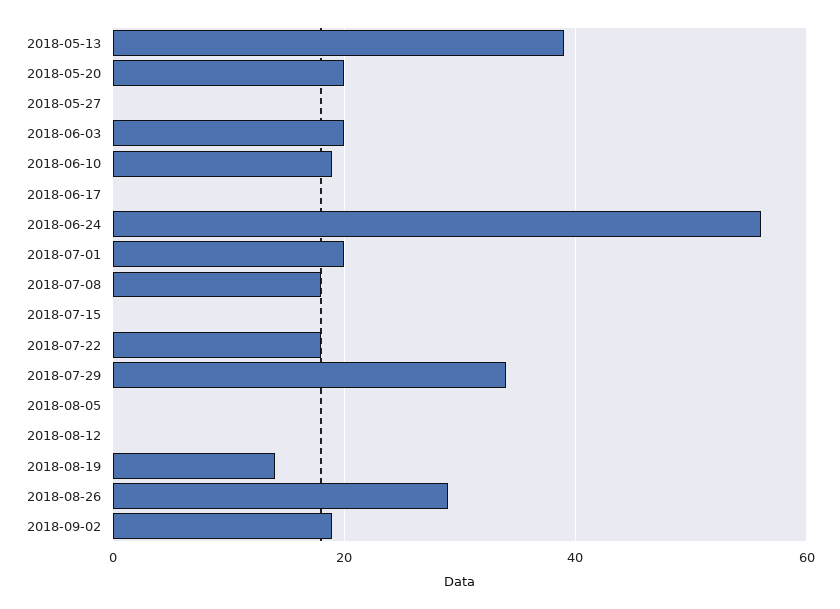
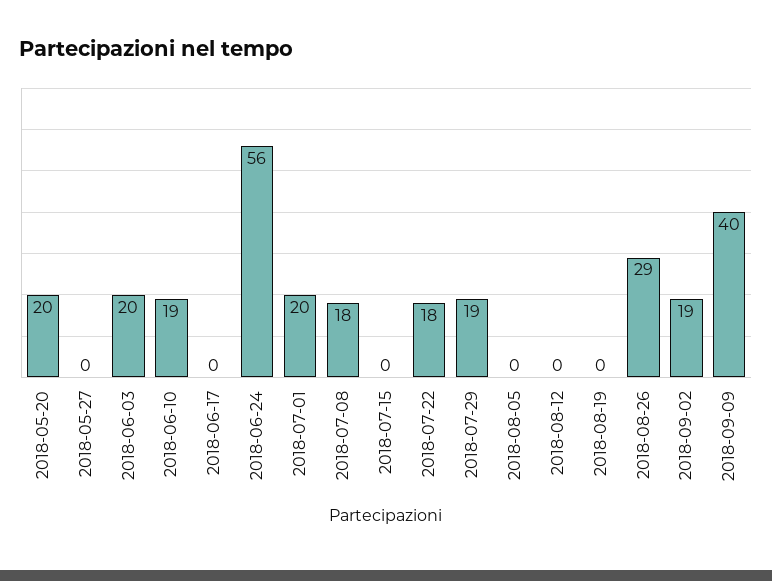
2018-05-13: 40 -> none
2018-07-29: 35 -> 19
2018-08-19: 15 -> 0
2018-09-09: none -> 40

